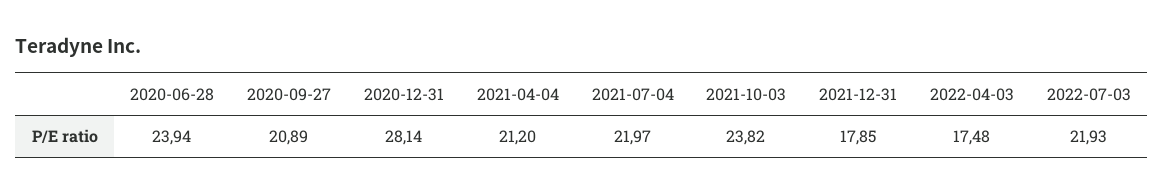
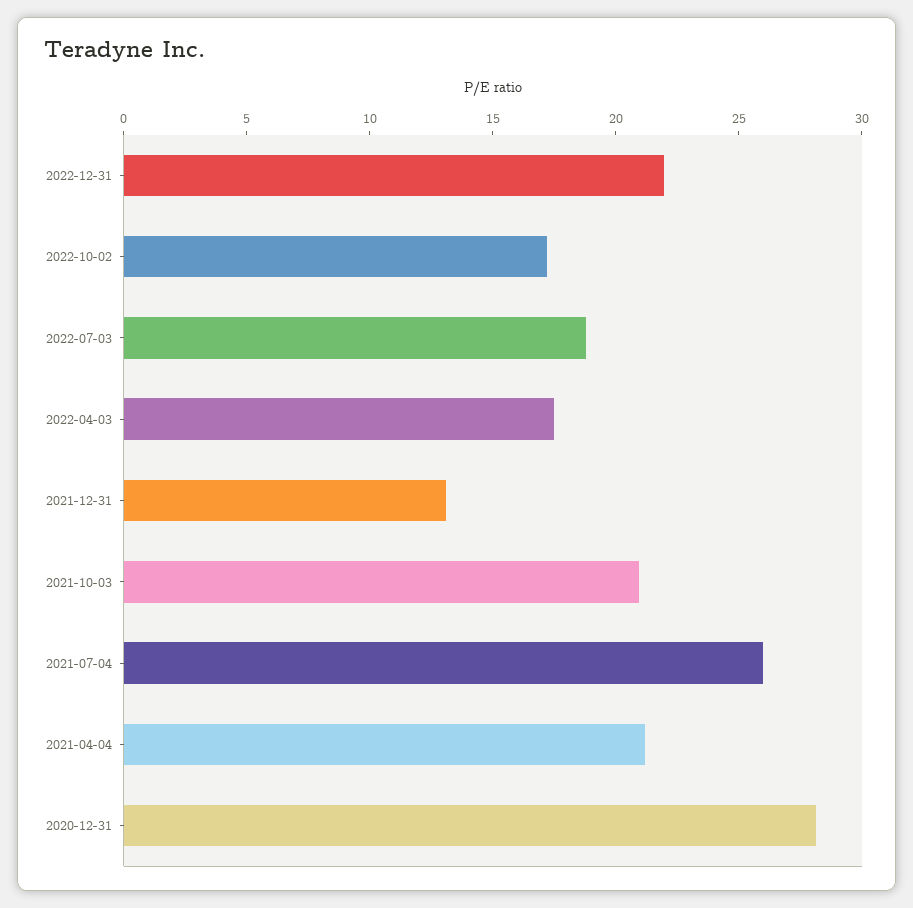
2020-06-28: 23.94 -> none
2020-09-27: 20.89 -> none
2021-07-04: 21.97 -> 26
2021-10-03: 23.82 -> 21
2021-12-31: 17.85 -> 13
2022-07-03: 21.93 -> 19
2022-12-31: none -> 22
2022-10-02: none -> 17

